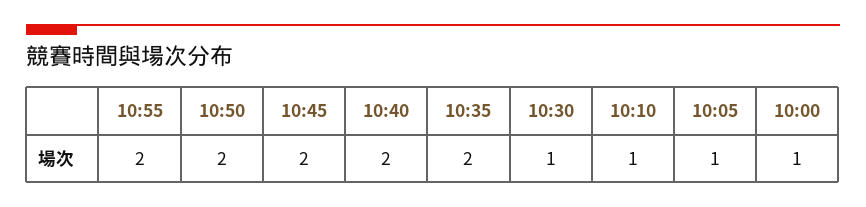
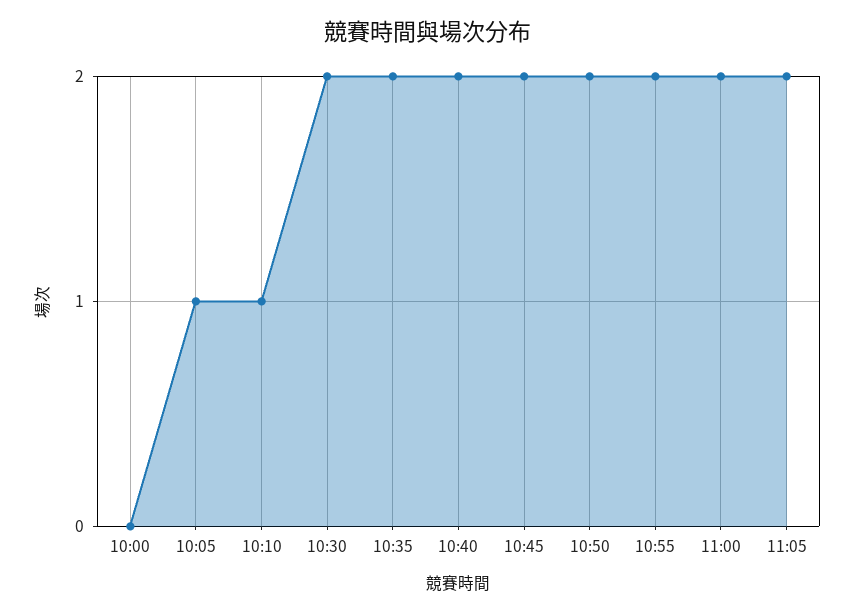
10:30: 1 -> 2
10:00: 1 -> 0
11:00: none -> 2
11:05: none -> 2

